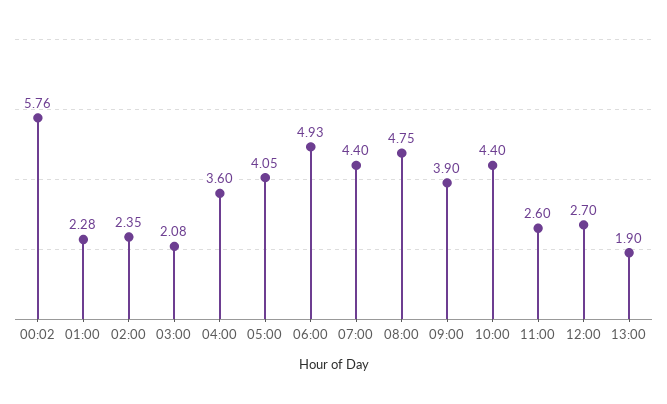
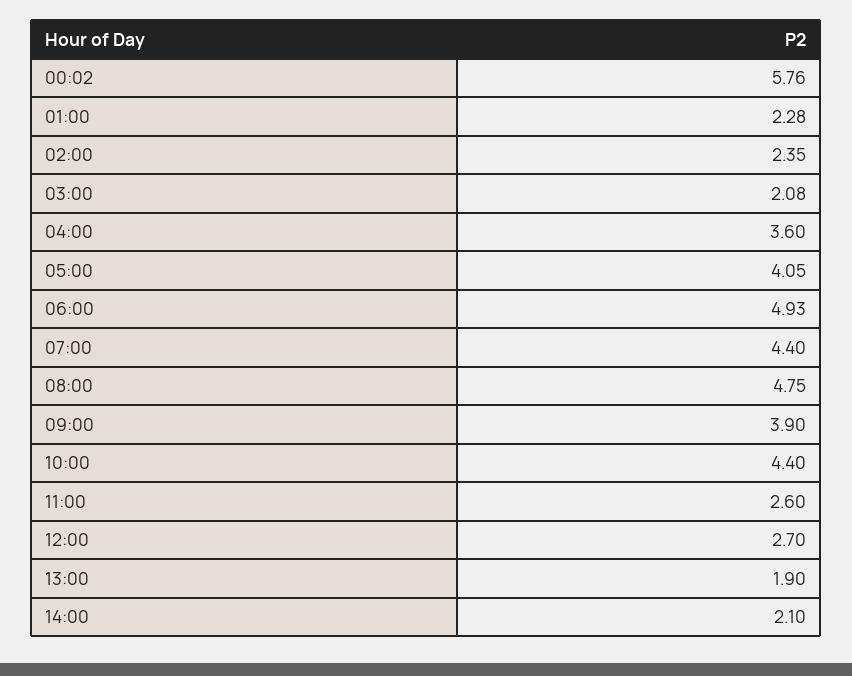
14:00: none -> 2.1

